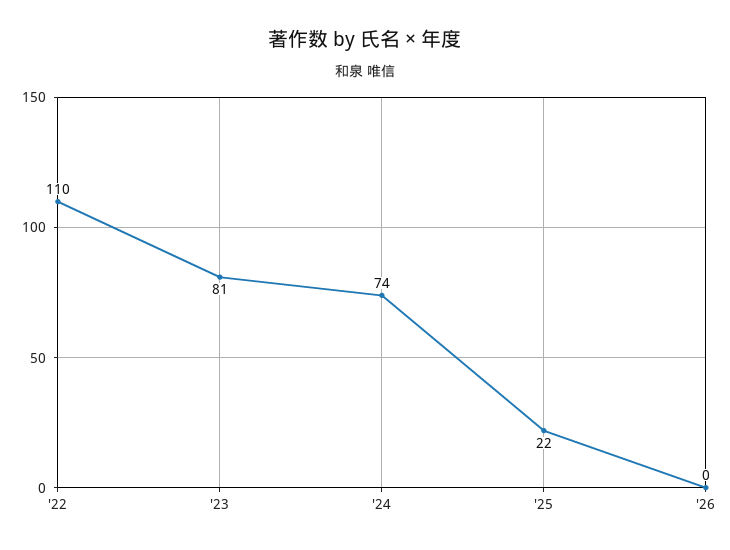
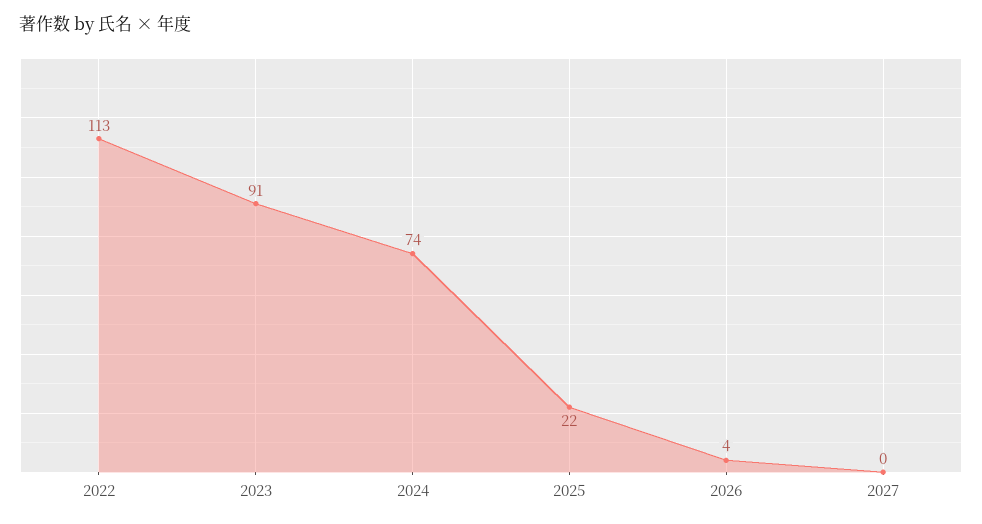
'22: 110 -> 113
'23: 81 -> 91
'26: 0 -> 4
2027: none -> 0

